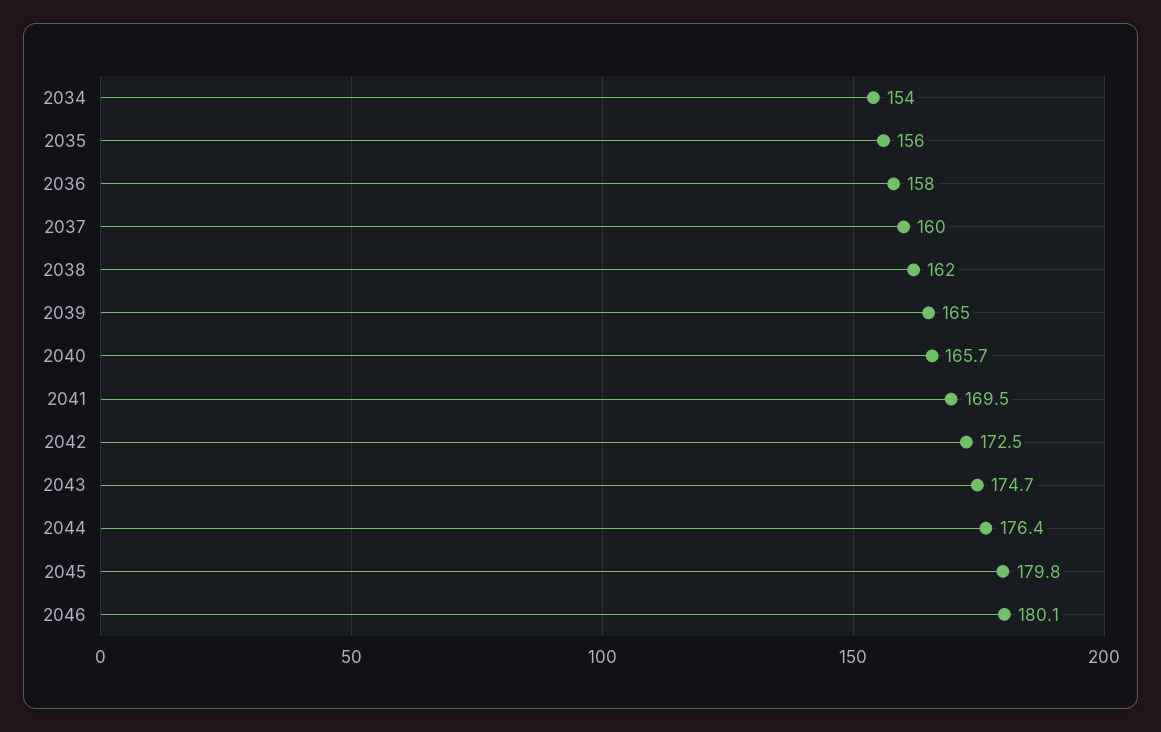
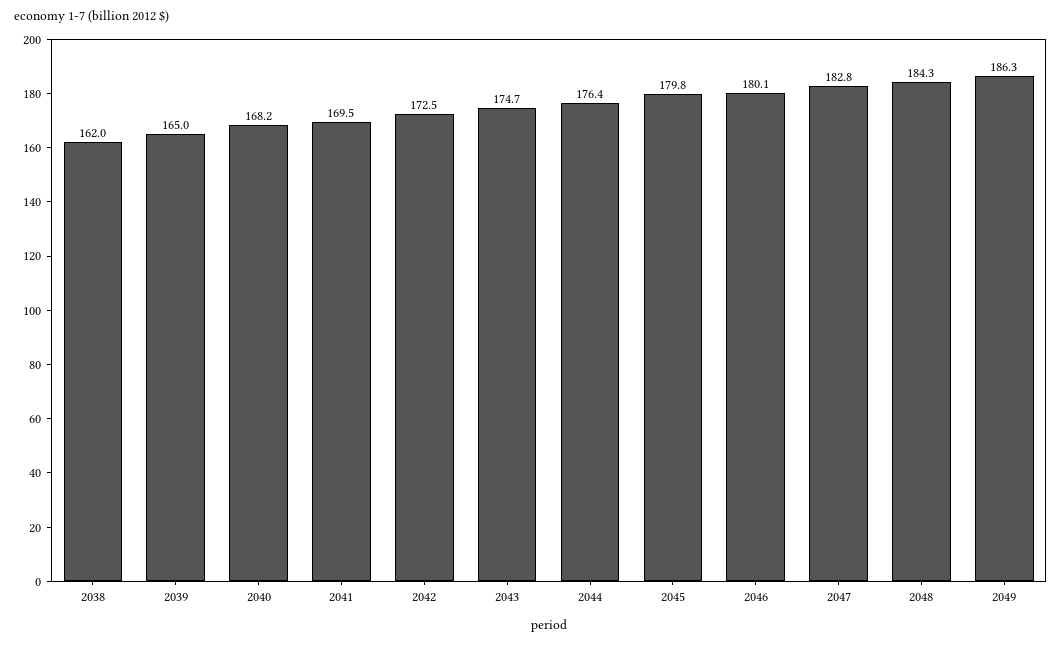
2034: 154 -> none
2035: 156 -> none
2036: 158 -> none
2037: 160 -> none
2040: 165.7 -> 168.2
2047: none -> 182.8
2048: none -> 184.3
2049: none -> 186.3

